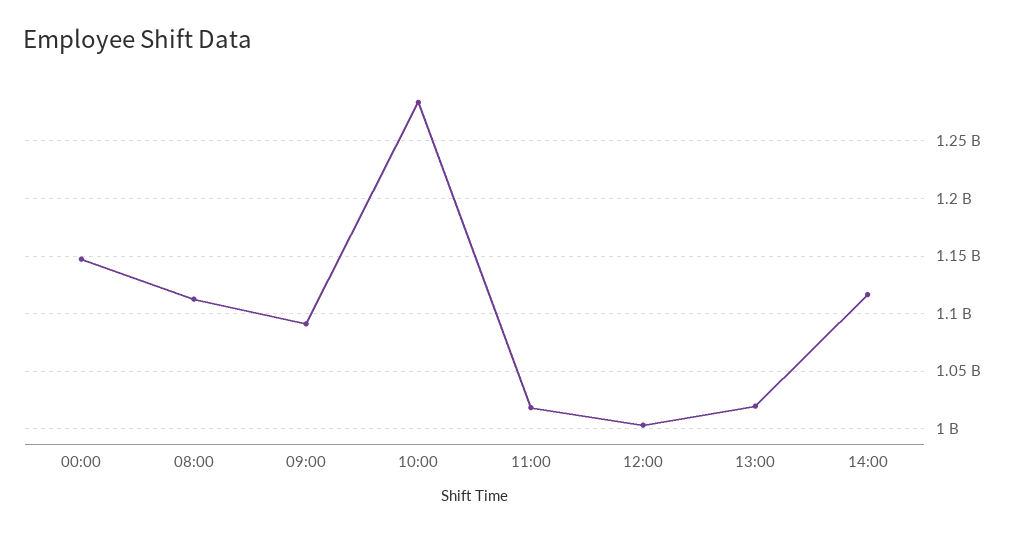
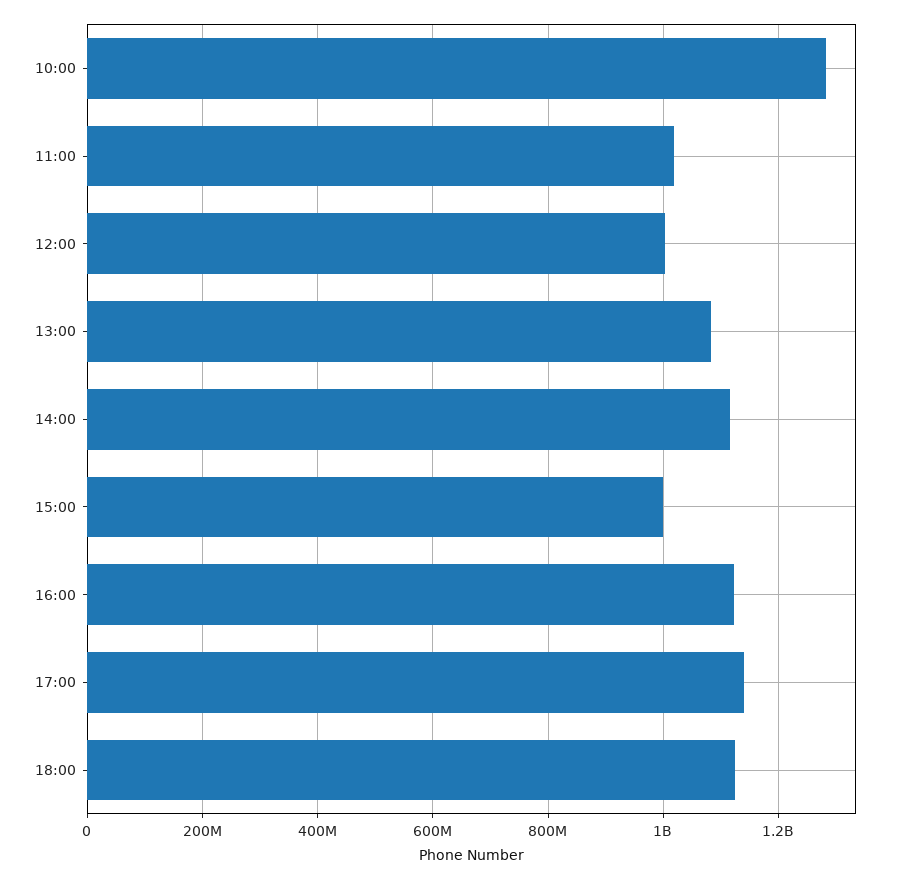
00:00: 1150000000 -> none
08:00: 1110000000 -> none
09:00: 1090000000 -> none
13:00: 1020000000 -> 1080000000
15:00: none -> 1000000000
16:00: none -> 1120000000
17:00: none -> 1140000000
18:00: none -> 1120000000

